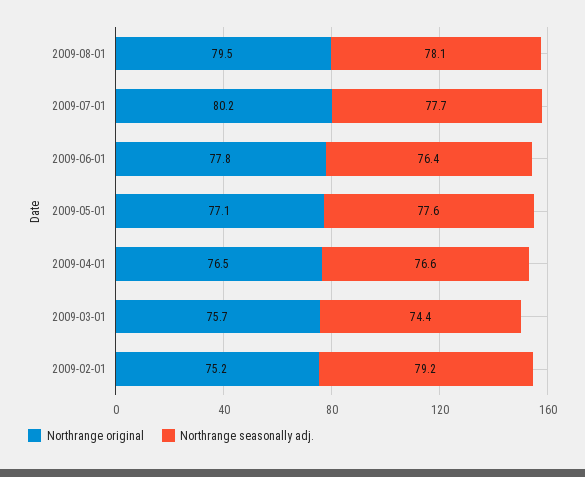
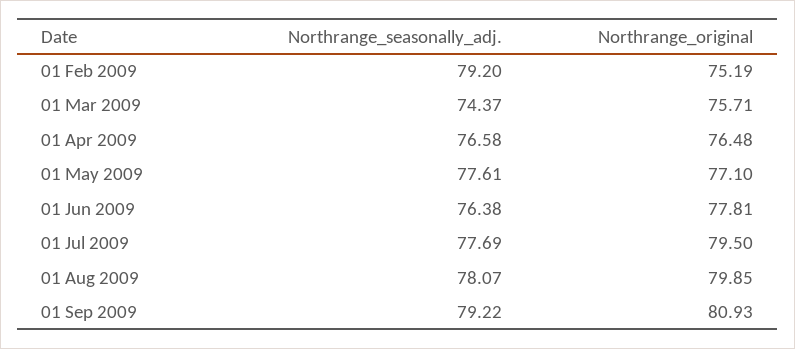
Northrange original, 2009-08-01: 79.5 -> 79.85
Northrange original, 2009-07-01: 80.2 -> 79.5
Northrange seasonally adj., 01 Sep 2009: none -> 79.22
Northrange original, 01 Sep 2009: none -> 80.93

